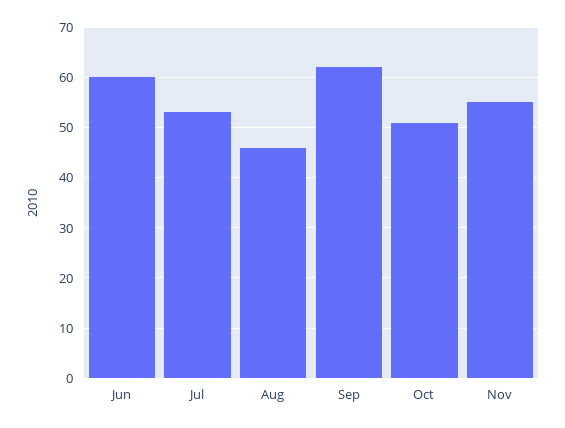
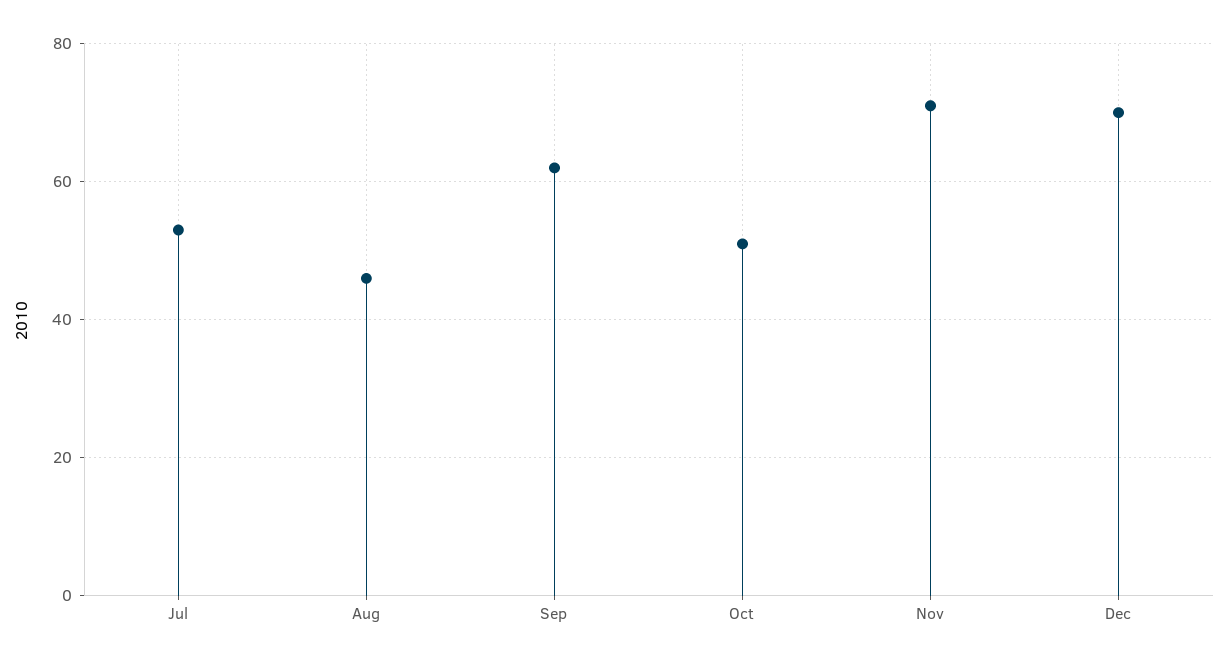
Jun: 60 -> none
Nov: 55 -> 70
Dec: none -> 70

